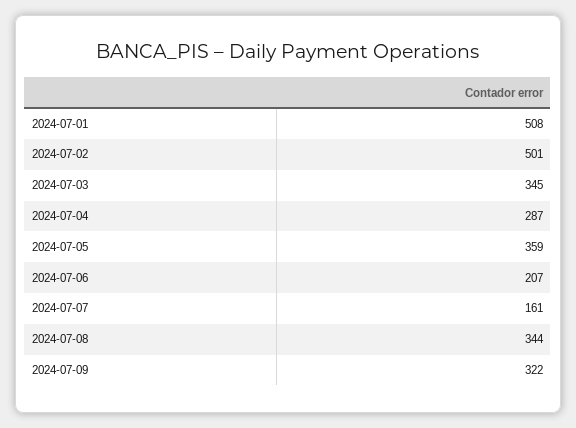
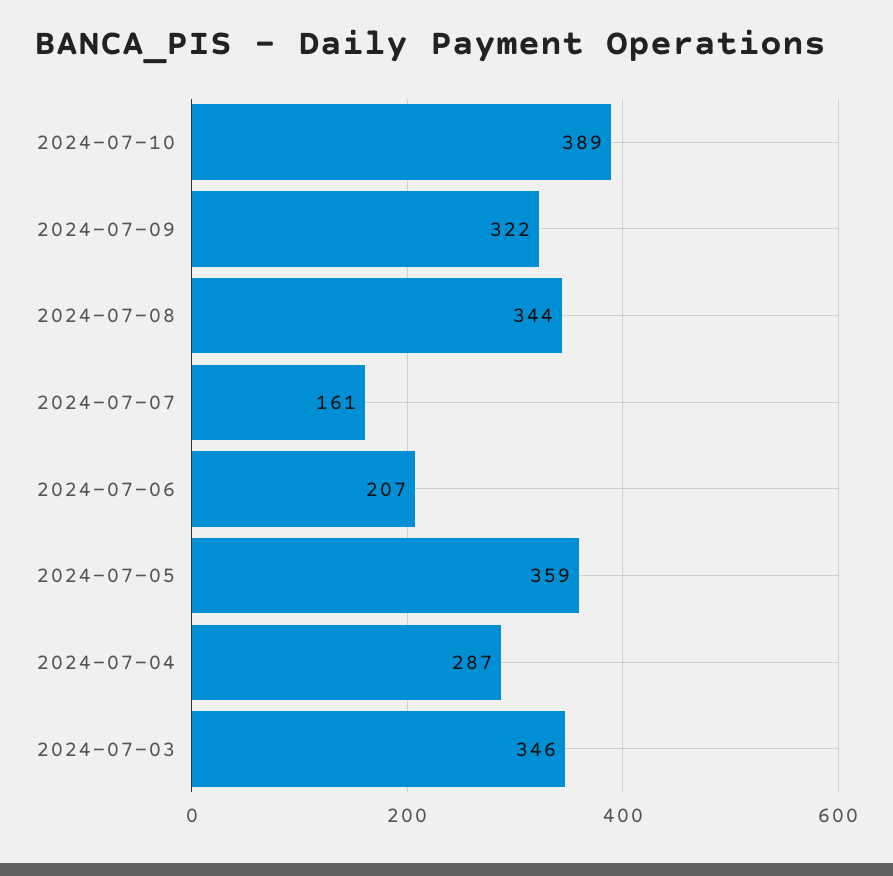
2024-07-01: 508 -> none
2024-07-02: 501 -> none
2024-07-03: 345 -> 346
2024-07-10: none -> 389

